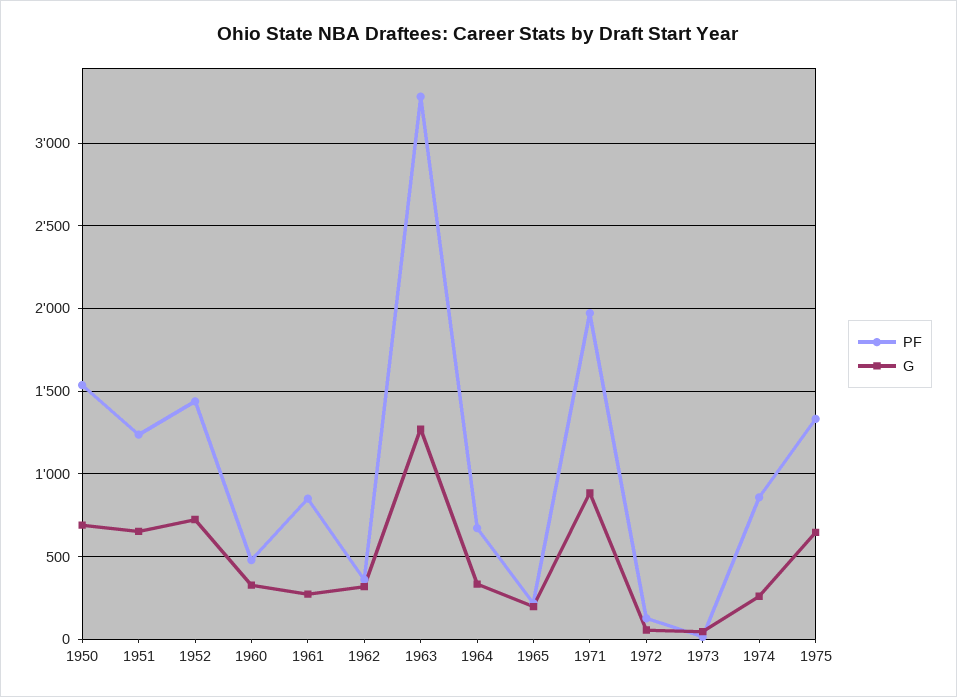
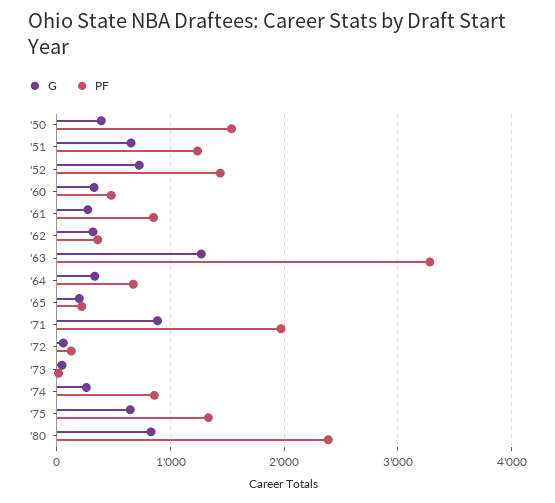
G, 1950: 700 -> 400
G, '80: none -> 800
PF, '80: none -> 2400

